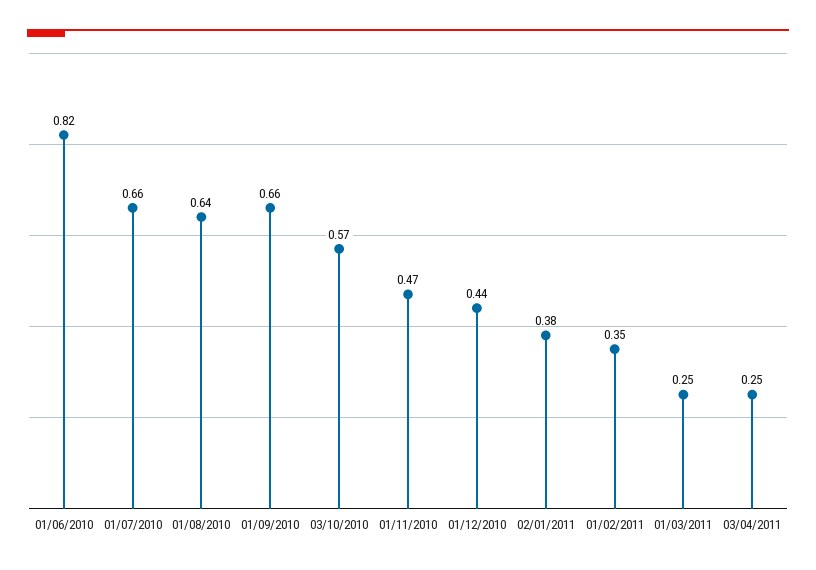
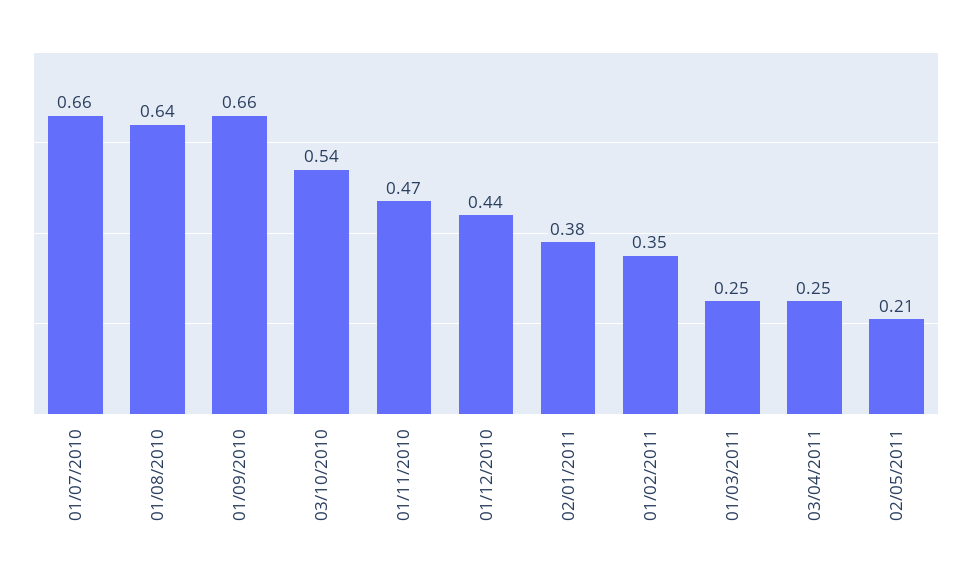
01/06/2010: 0.82 -> none
03/10/2010: 0.57 -> 0.54
02/05/2011: none -> 0.21

